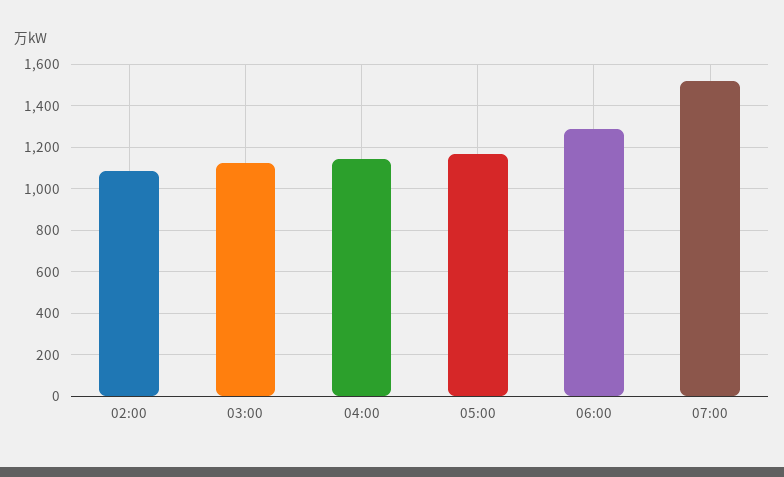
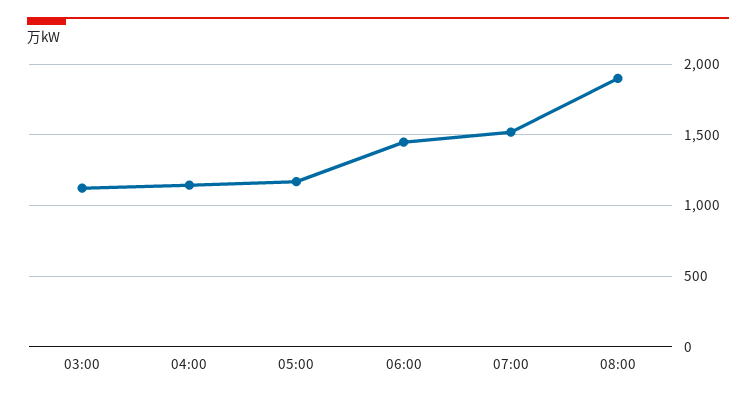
02:00: 1100 -> none
06:00: 1300 -> 1450
08:00: none -> 1900

